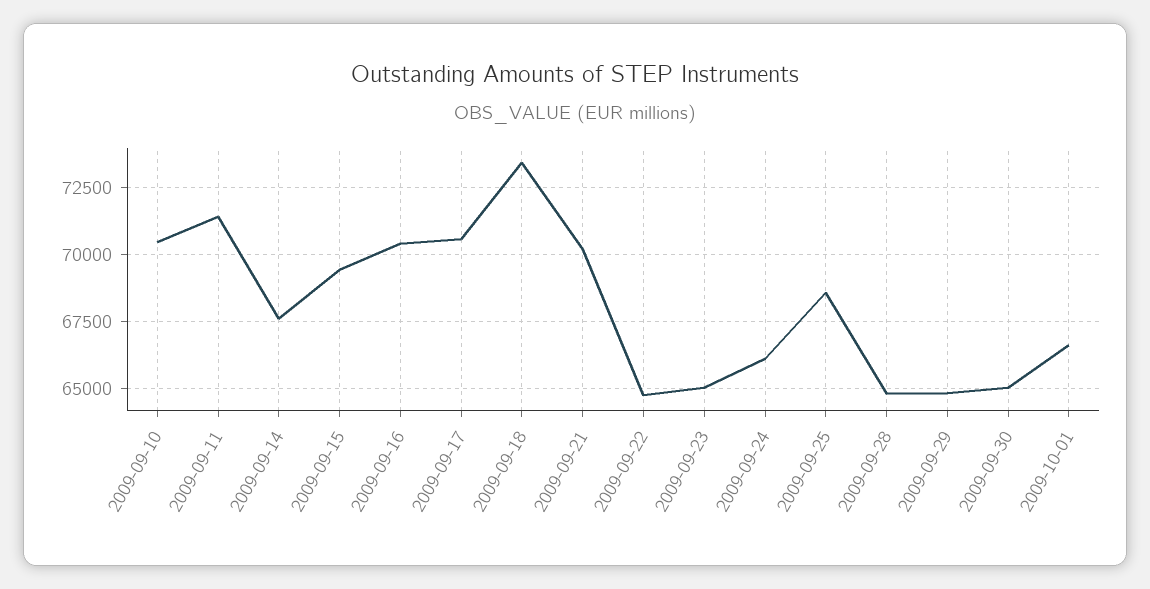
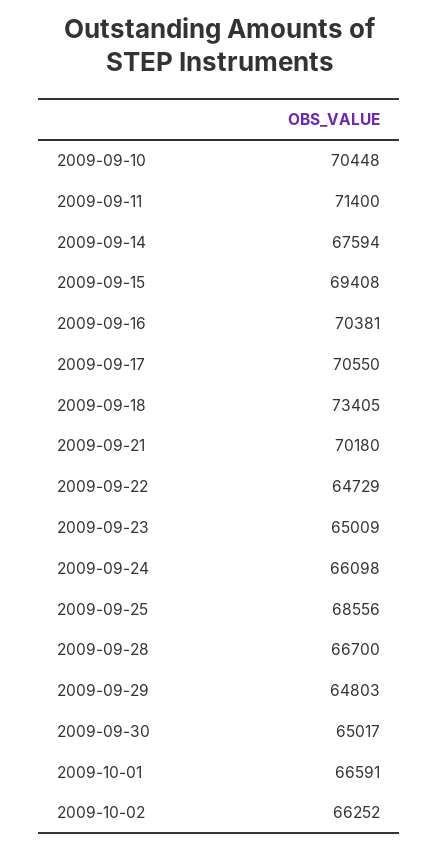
2009-09-28: 64750 -> 66700
2009-10-02: none -> 66252

